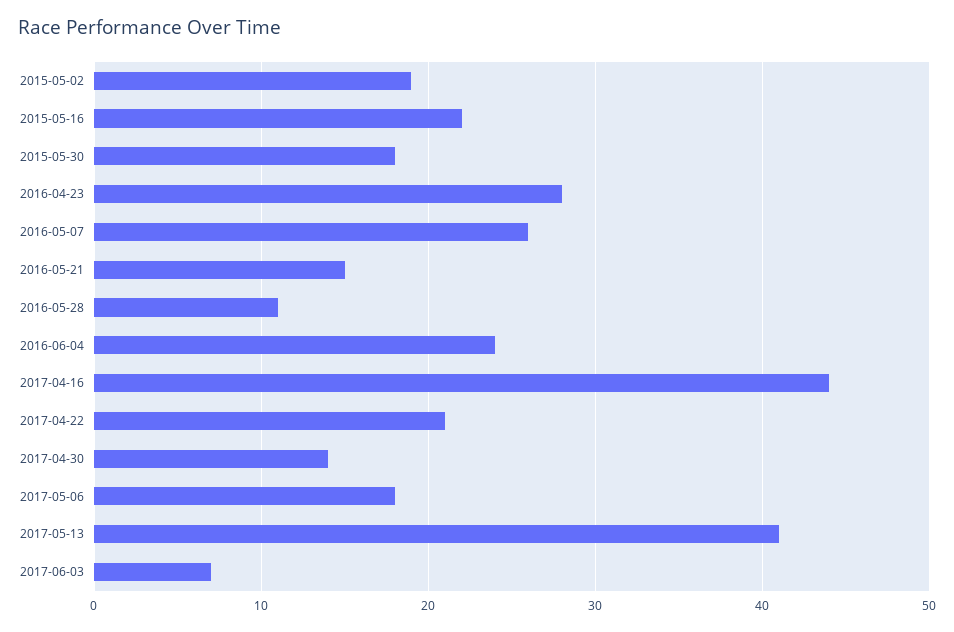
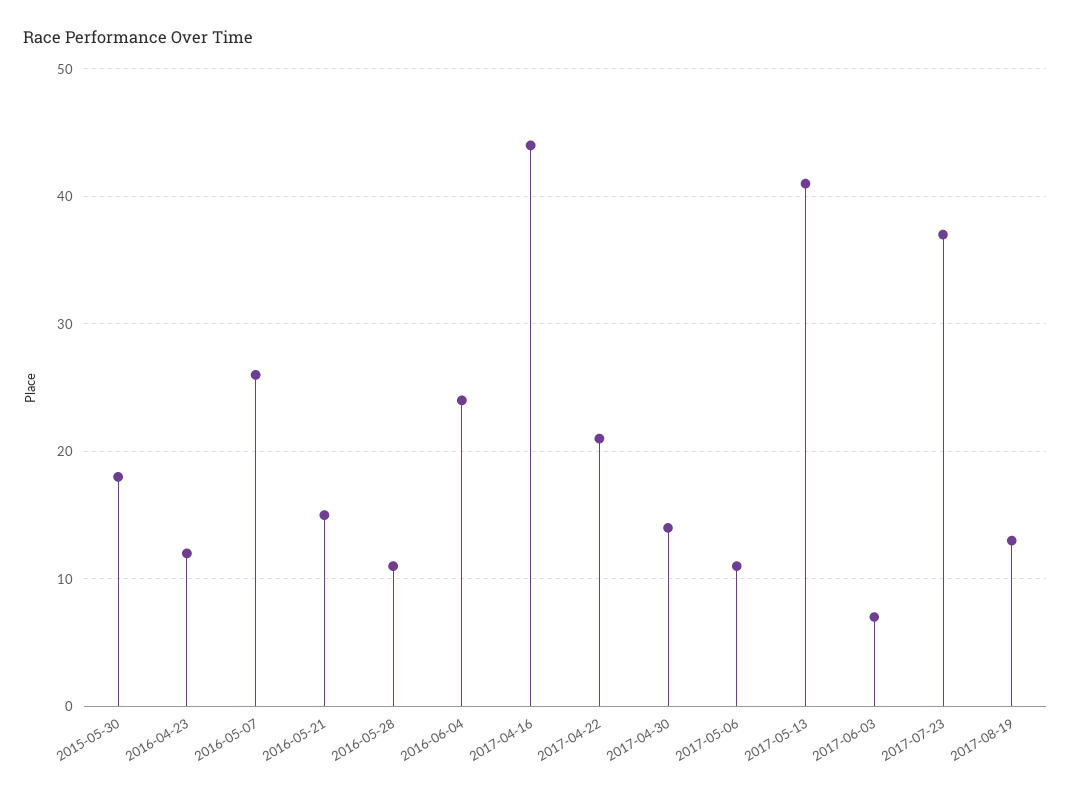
2015-05-02: 19 -> none
2015-05-16: 22 -> none
2016-04-23: 28 -> 12
2017-05-06: 18 -> 11
2017-07-23: none -> 37
2017-08-19: none -> 13

